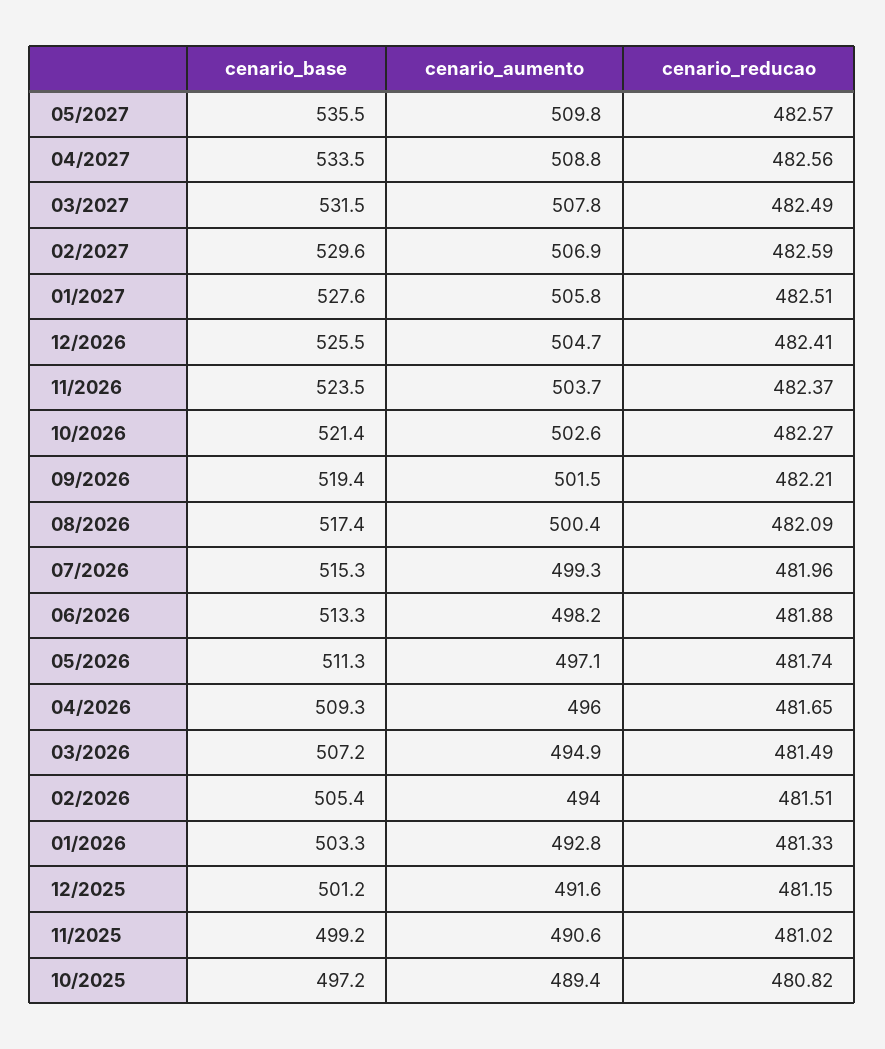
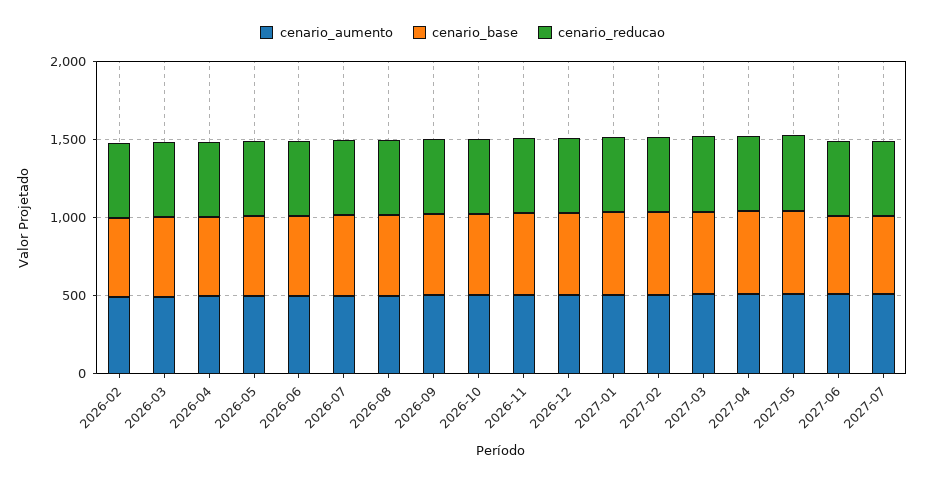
cenario_base, 01/2026: 503.3 -> none
cenario_aumento, 01/2026: 492.8 -> none
cenario_reducao, 01/2026: 481.33 -> none
cenario_base, 12/2025: 501.2 -> none
cenario_aumento, 12/2025: 491.6 -> none
cenario_reducao, 12/2025: 481.15 -> none
cenario_base, 11/2025: 499.2 -> none
cenario_aumento, 11/2025: 490.6 -> none
cenario_reducao, 11/2025: 481.02 -> none
cenario_base, 10/2025: 497.2 -> none
cenario_aumento, 10/2025: 489.4 -> none
cenario_reducao, 10/2025: 480.82 -> none
cenario_aumento, 2027-06: none -> 500
cenario_base, 2027-06: none -> 500
cenario_reducao, 2027-06: none -> 500
cenario_aumento, 2027-07: none -> 500
cenario_base, 2027-07: none -> 500
cenario_reducao, 2027-07: none -> 500

